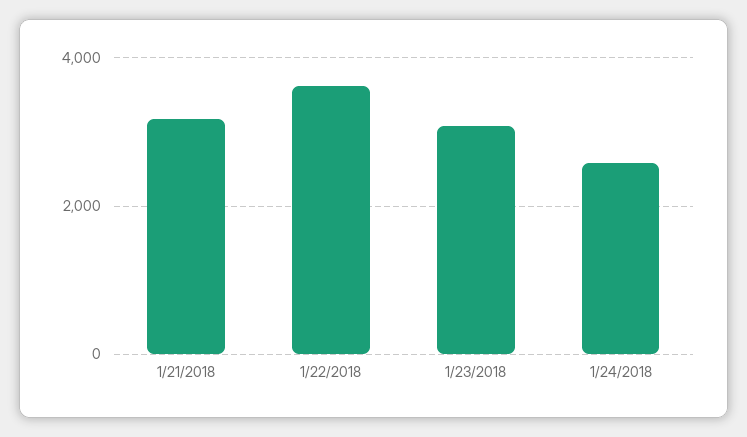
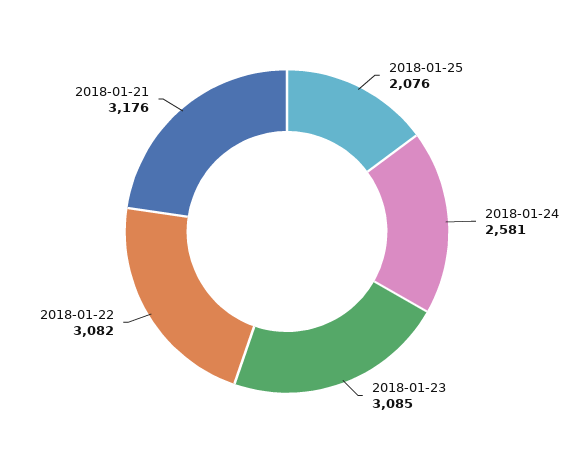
1/22/2018: 3600 -> 3082
2018-01-25: none -> 2076

